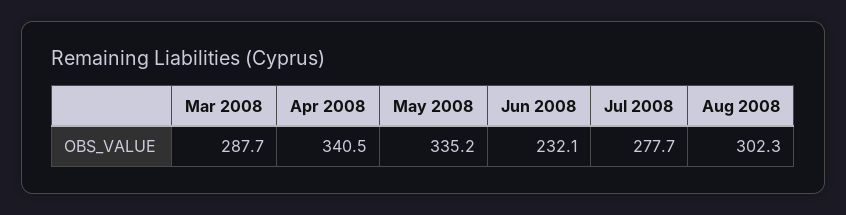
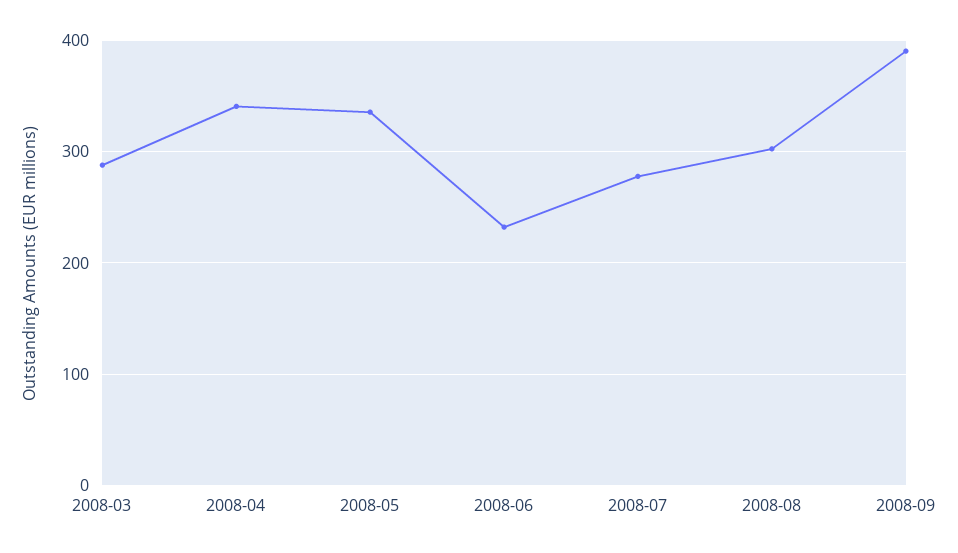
2008-09: none -> 390

